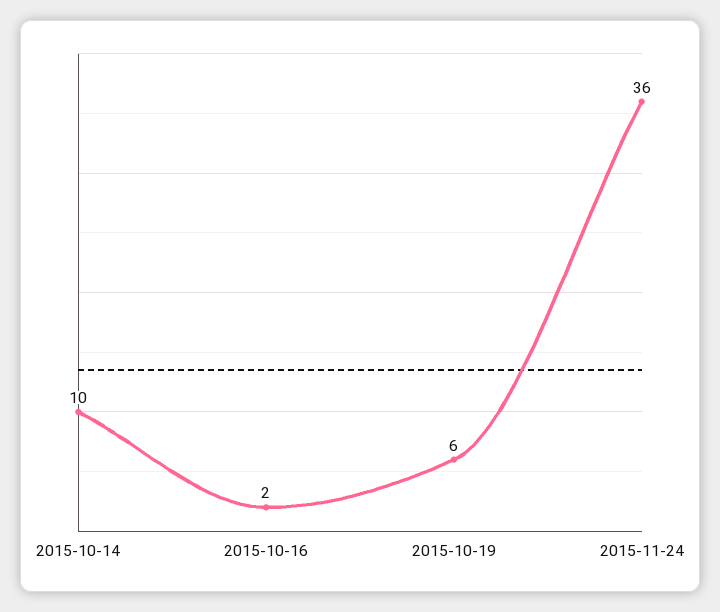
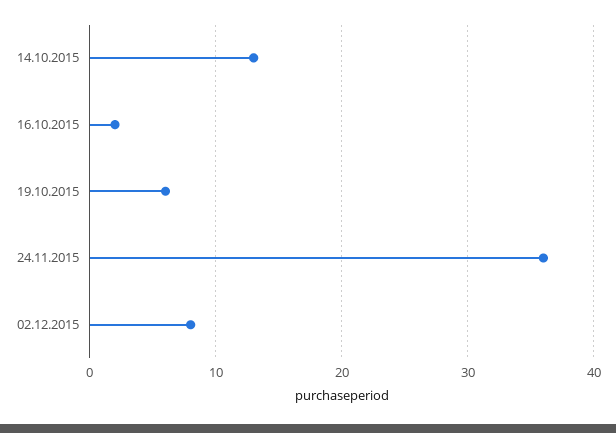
2015-10-14: 10 -> 13
02.12.2015: none -> 8

